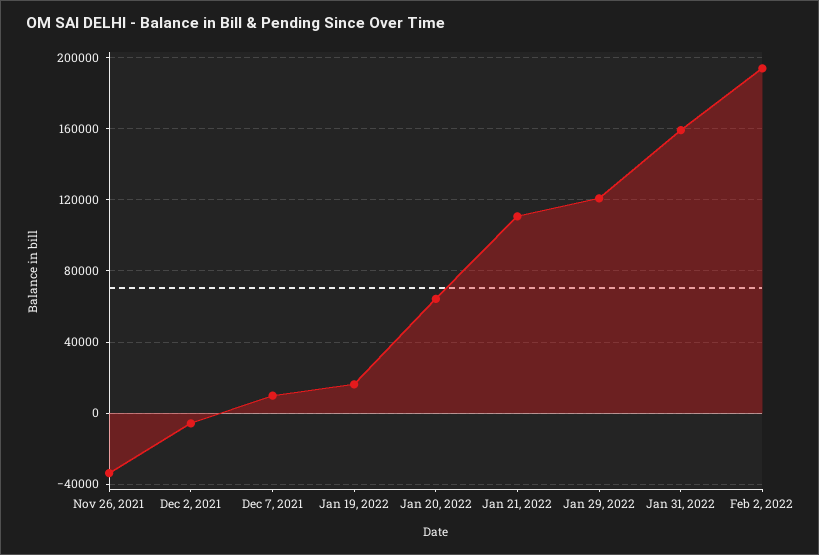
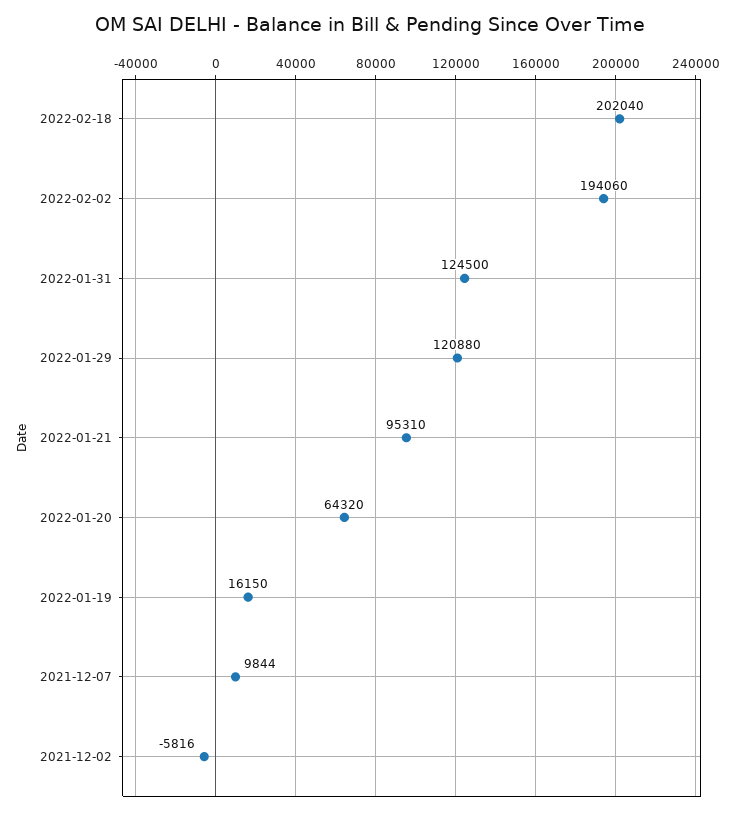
Nov 26, 2021: -35000 -> none
Jan 21, 2022: 110000 -> 95310
Jan 31, 2022: 160000 -> 124500
2022-02-18: none -> 202040

